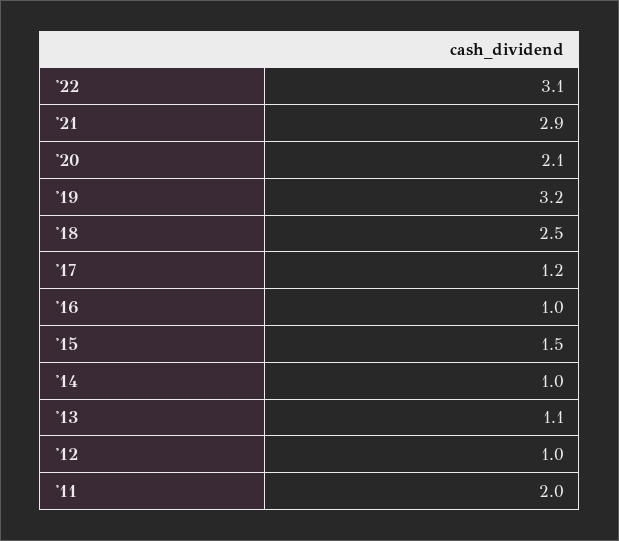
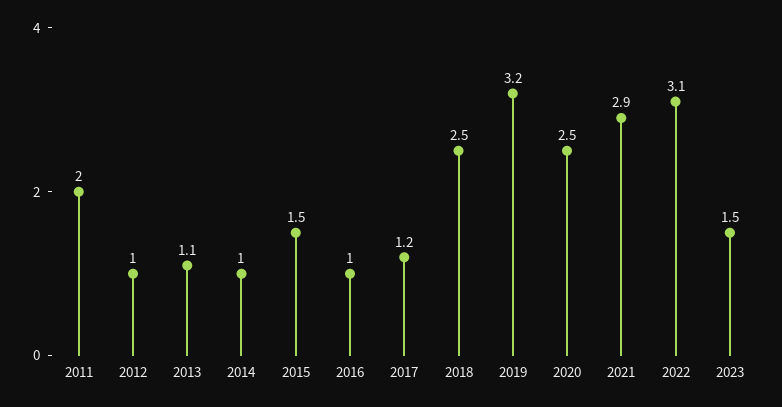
'20: 2.1 -> 2.5
2023: none -> 1.5

